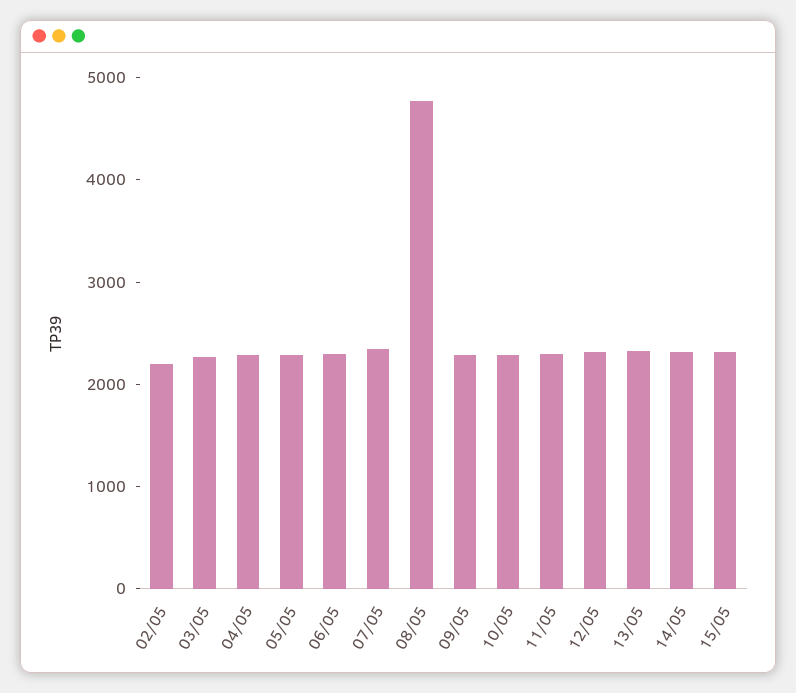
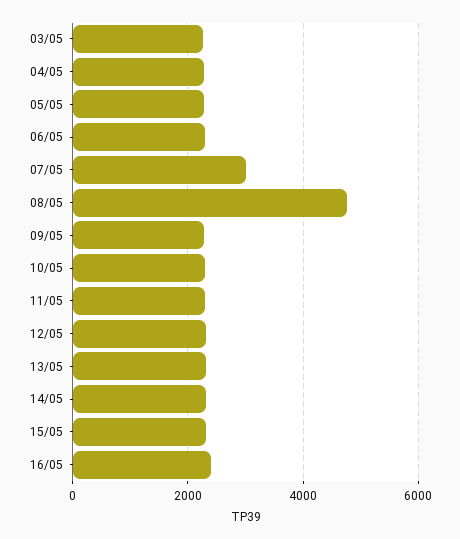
02/05: 2200 -> none
07/05: 2400 -> 3000
16/05: none -> 2400

